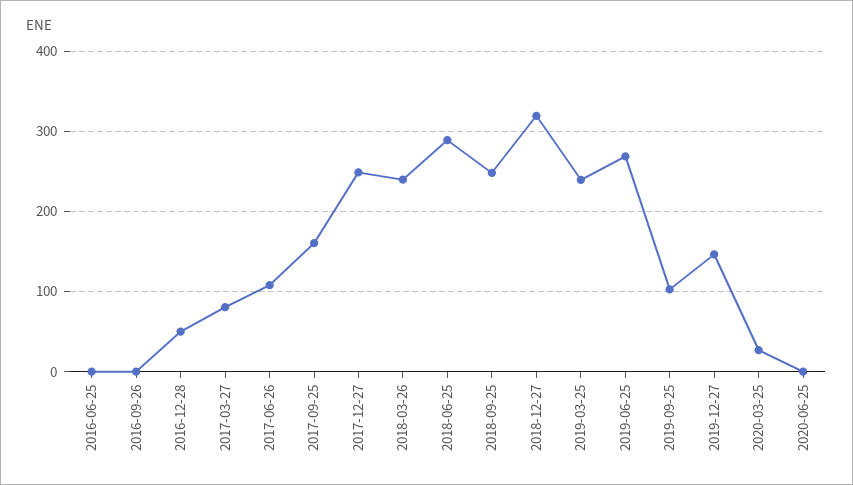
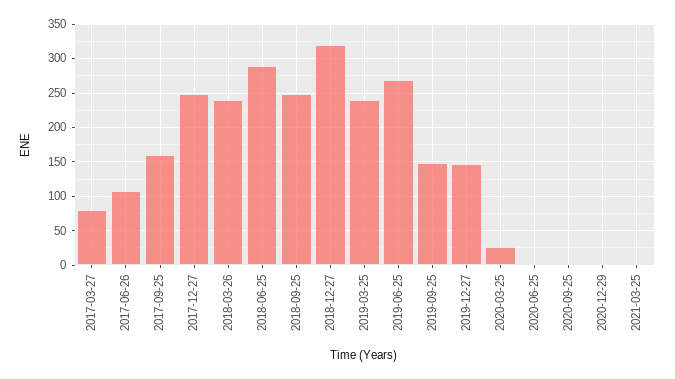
2016-06-25: 0 -> none
2016-09-26: 0 -> none
2016-12-28: 50 -> none
2019-09-25: 100 -> 150
2020-09-25: none -> 0
2020-12-29: none -> 0
2021-03-25: none -> 0

